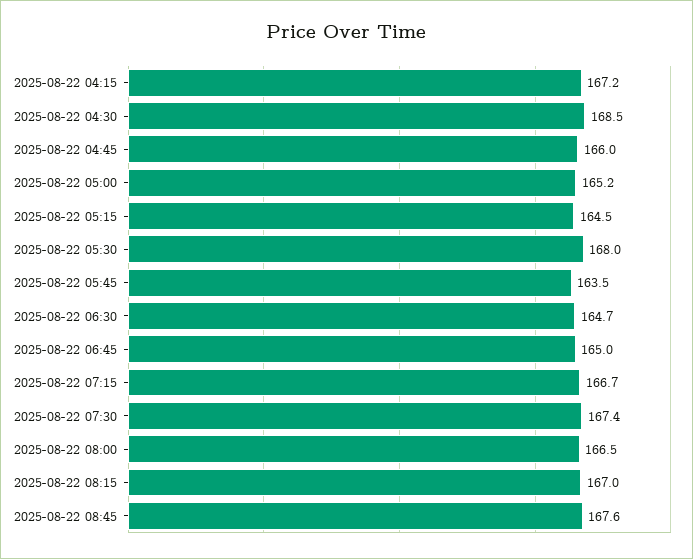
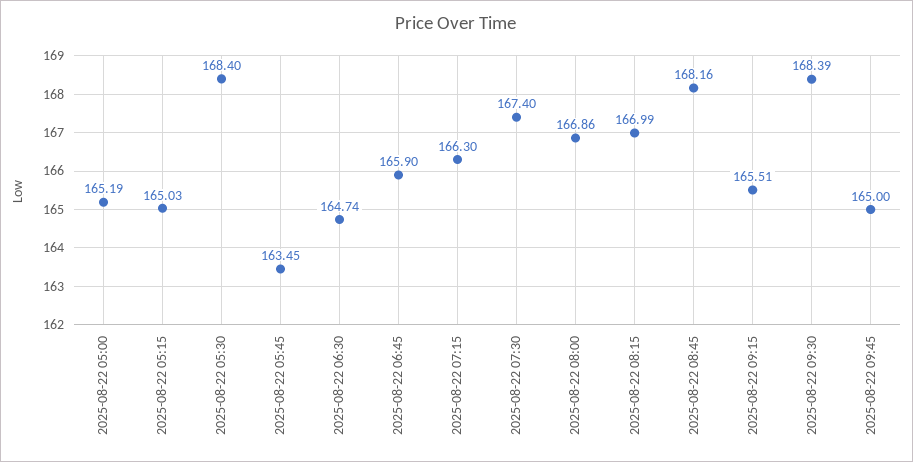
2025-08-22 04:15: 167.2 -> none
2025-08-22 04:30: 168.5 -> none
2025-08-22 04:45: 166 -> none
2025-08-22 05:15: 164.5 -> 165.03
2025-08-22 05:30: 168 -> 168.4
2025-08-22 06:45: 165 -> 165.9
2025-08-22 07:15: 166.7 -> 166.3
2025-08-22 08:00: 166.5 -> 166.86
2025-08-22 08:45: 167.6 -> 168.16
2025-08-22 09:15: none -> 165.51
2025-08-22 09:30: none -> 168.39
2025-08-22 09:45: none -> 165

